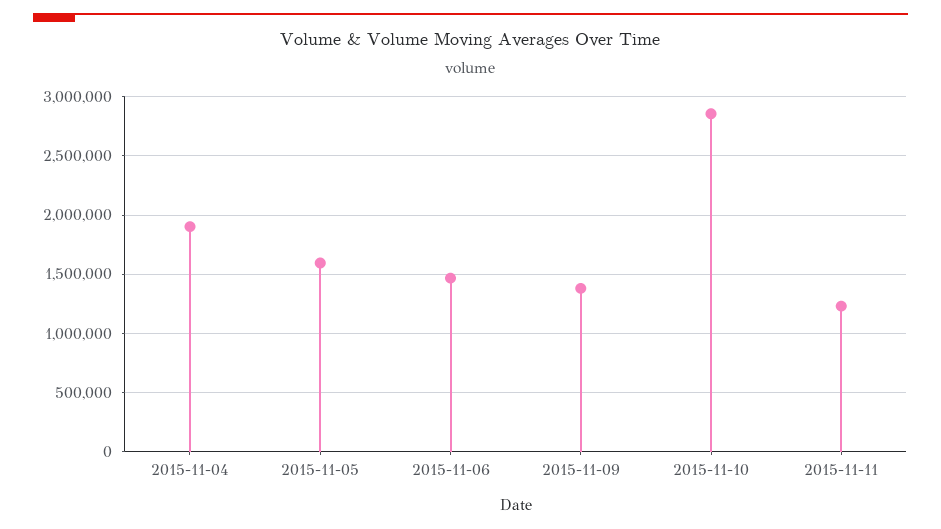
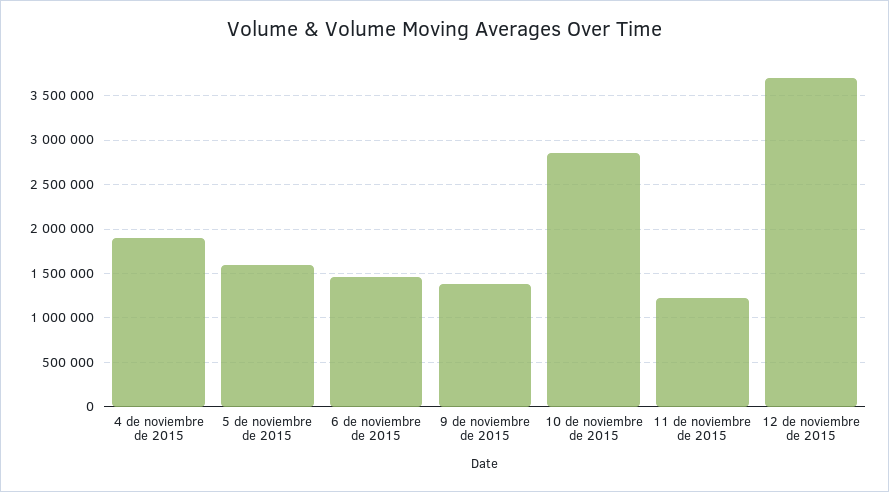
12 de noviembre de 2015: none -> 3700000

